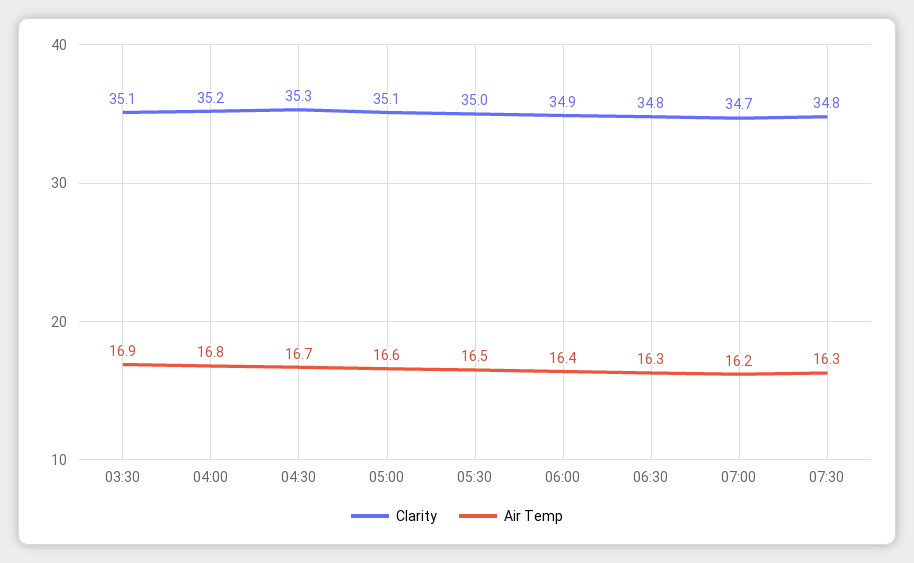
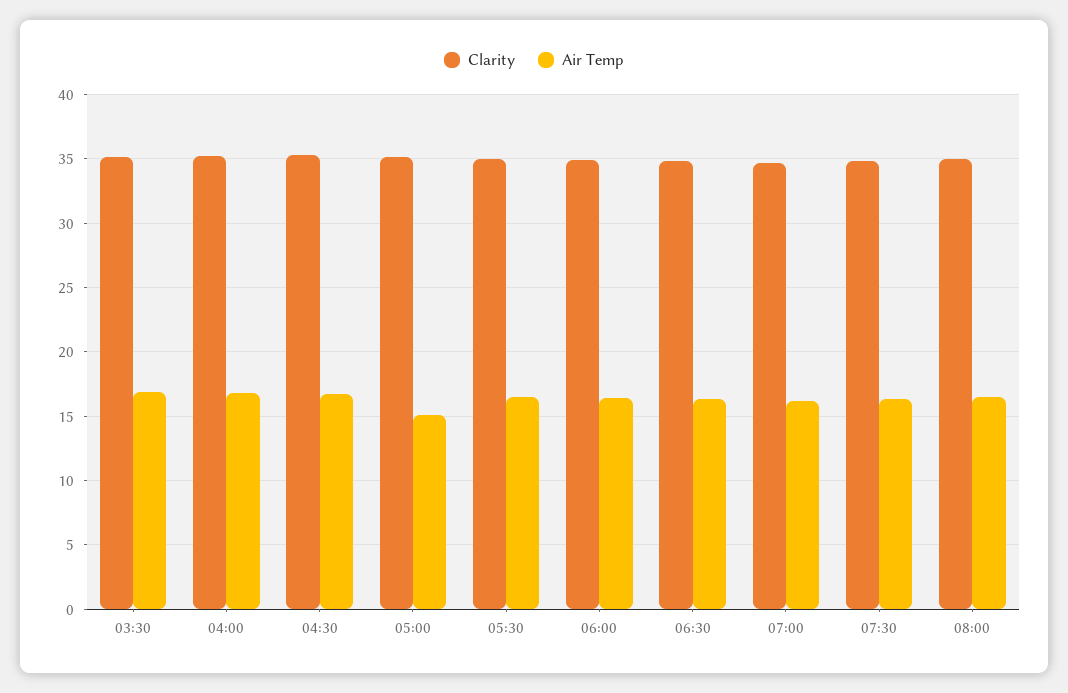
Air Temp, 05:00: 16.6 -> 15
Clarity, 08:00: none -> 35
Air Temp, 08:00: none -> 16.5

